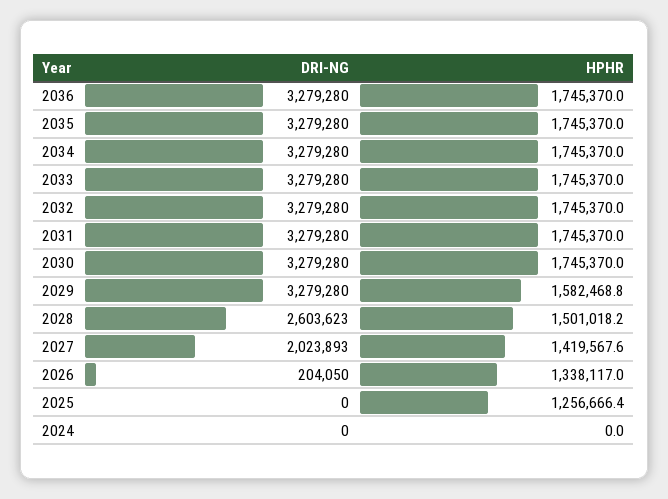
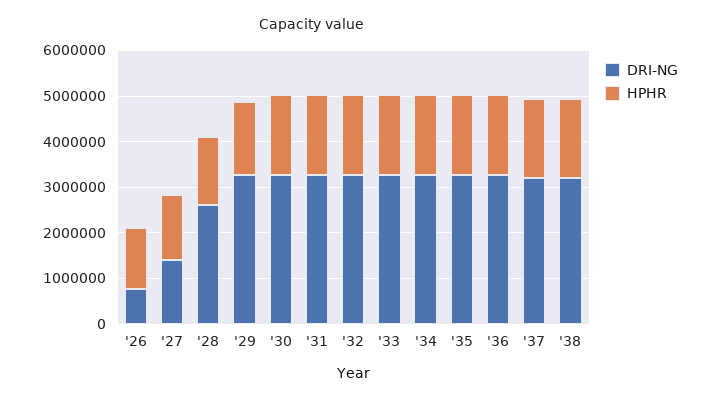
DRI-NG, 2027: 2023893 -> 1400000
DRI-NG, 2026: 204050 -> 800000
DRI-NG, 2025: 0 -> none
HPHR, 2025: 1256666.4 -> none
DRI-NG, 2024: 0 -> none
HPHR, 2024: 0 -> none
DRI-NG, '37: none -> 3200000
HPHR, '37: none -> 1800000
DRI-NG, '38: none -> 3200000
HPHR, '38: none -> 1800000

